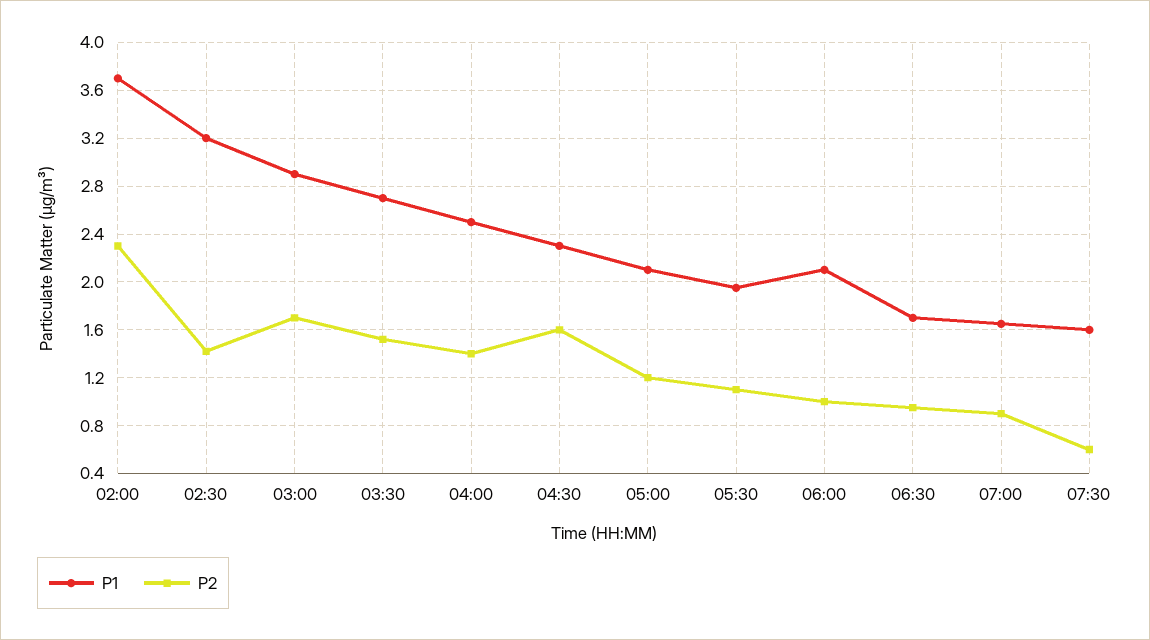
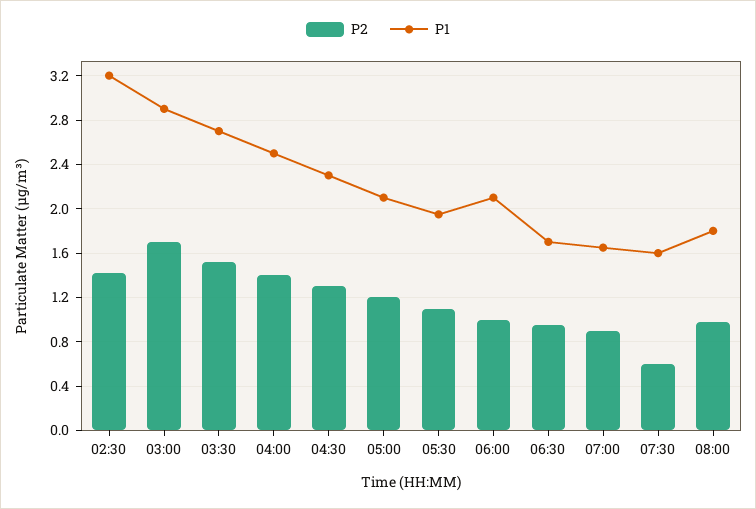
P1, 02:00: 3.7 -> none
P2, 02:00: 2.3 -> none
P2, 04:30: 1.6 -> 1.3
P2, 08:00: none -> 1
P1, 08:00: none -> 1.8

